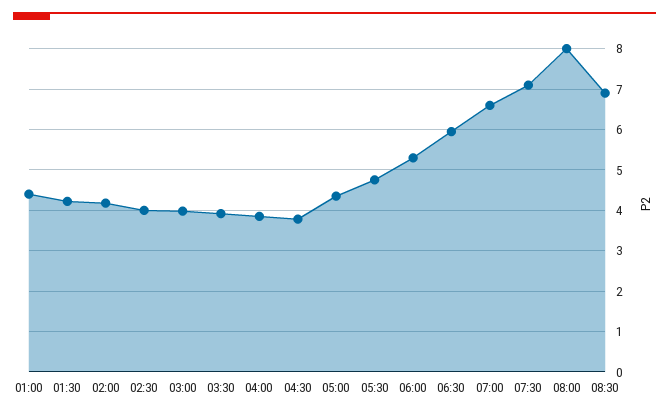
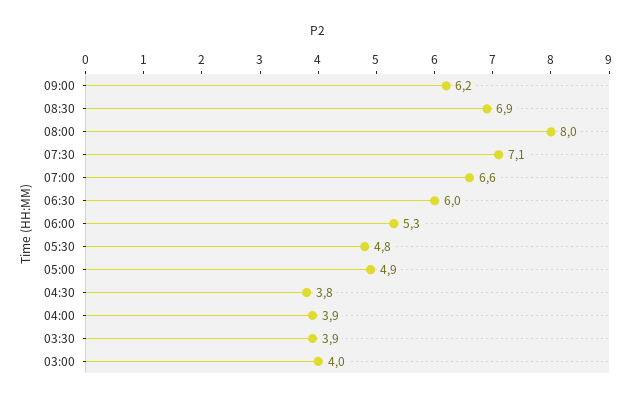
01:00: 4.4 -> none
01:30: 4.2 -> none
02:00: 4.2 -> none
02:30: 4 -> none
05:00: 4.4 -> 4.9
09:00: none -> 6.2

